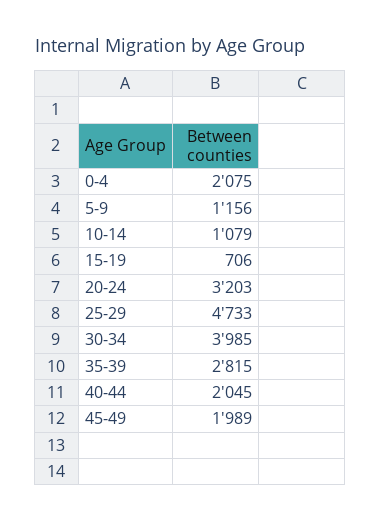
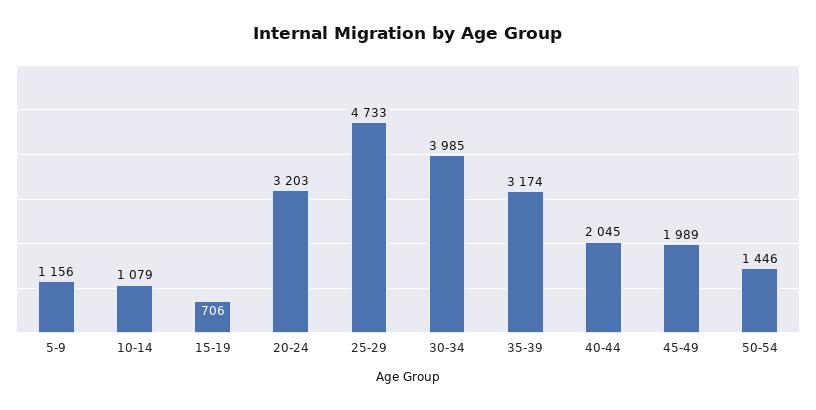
0-4: 2075 -> none
35-39: 2815 -> 3174
50-54: none -> 1446

